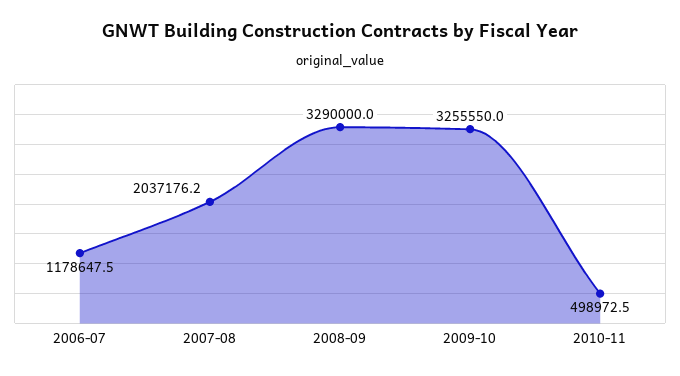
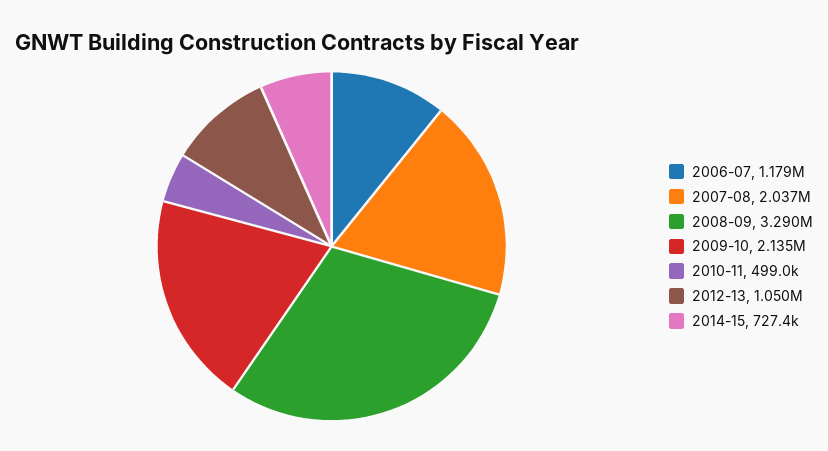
2009-10: 3255550 -> 2135000
2012-13: none -> 1050000
2014-15: none -> 727400

